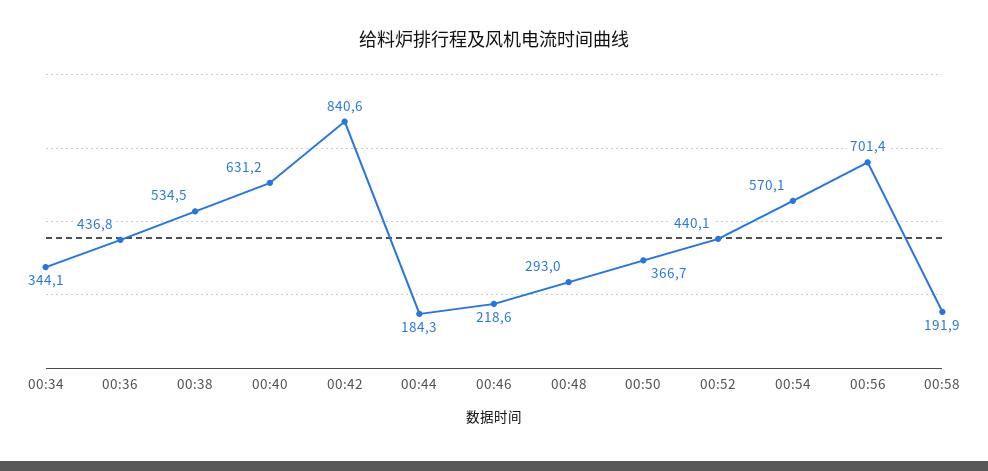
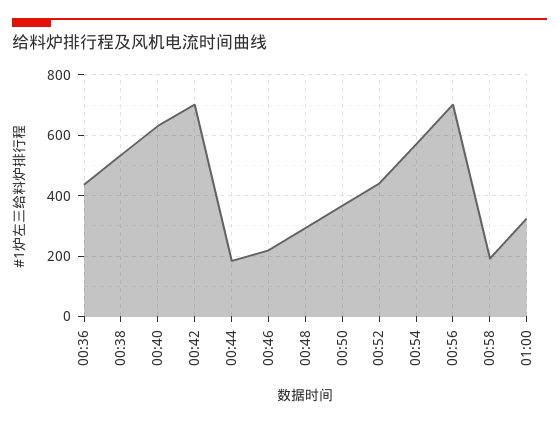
00:34: 344.1 -> none
00:42: 840.6 -> 700
01:00: none -> 320

